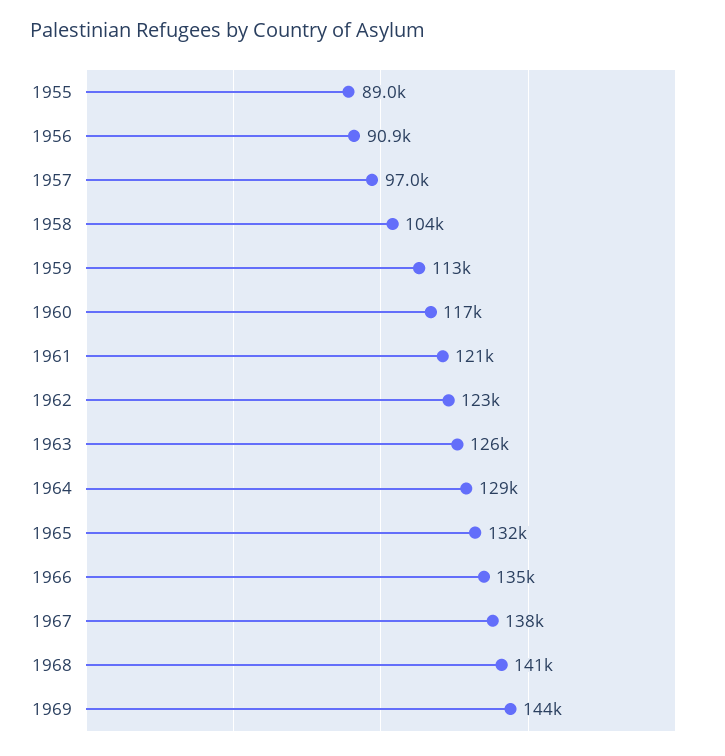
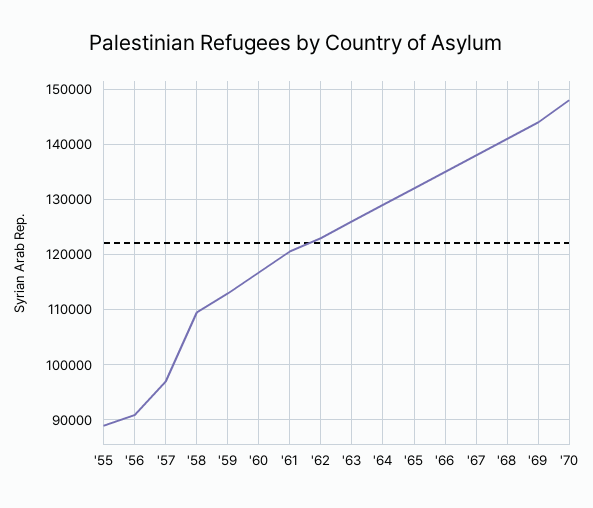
1958: 104000 -> 110000
'70: none -> 148000

